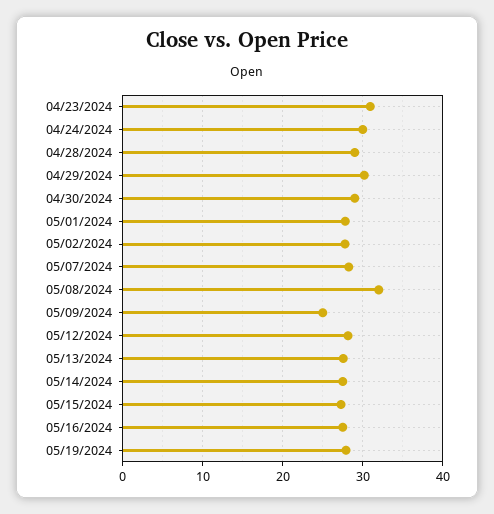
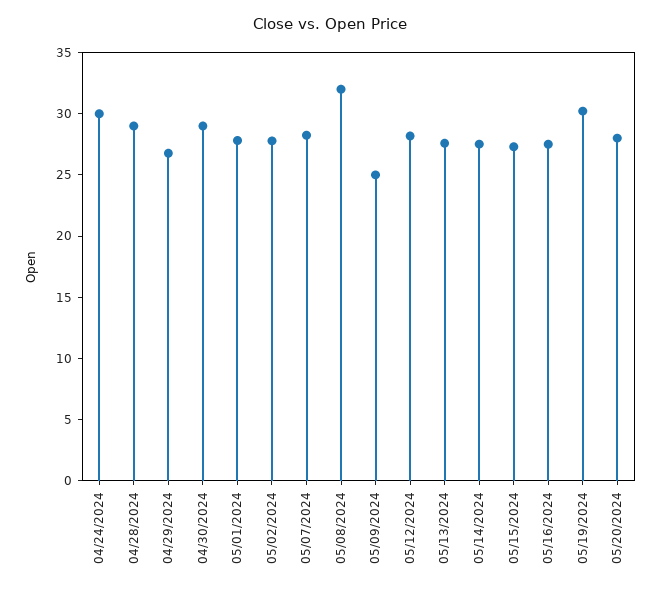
04/23/2024: 31 -> none
04/29/2024: 30 -> 27
05/19/2024: 28 -> 30
05/20/2024: none -> 28

